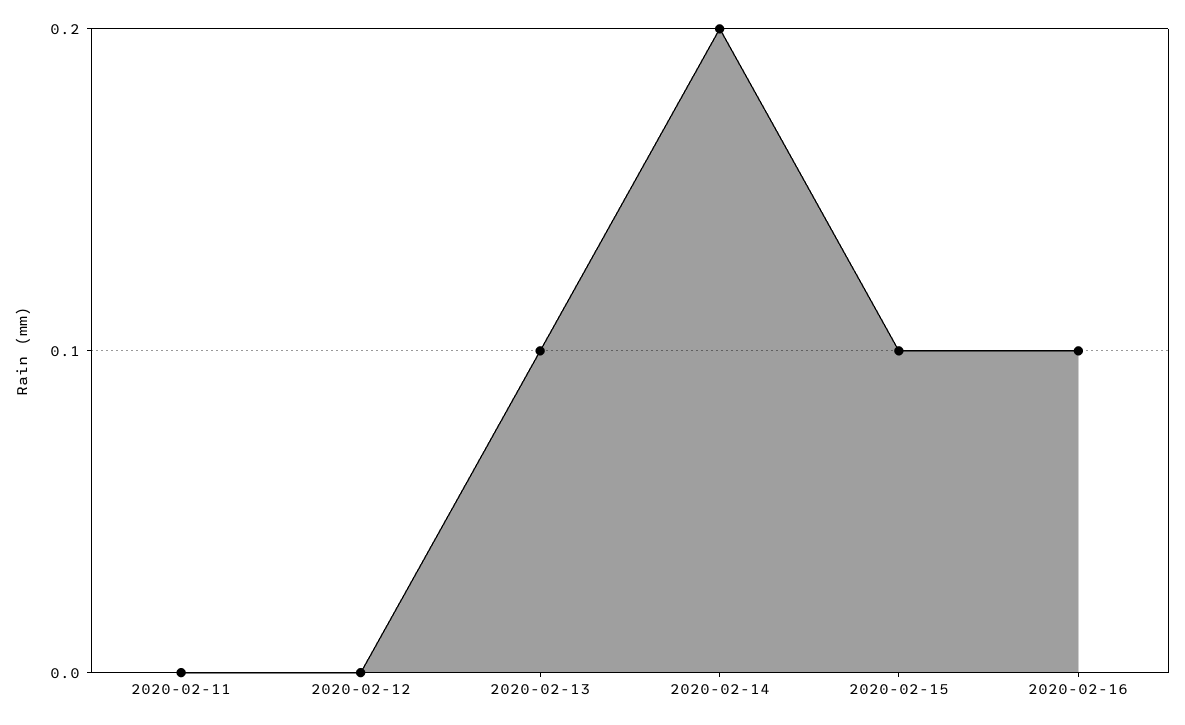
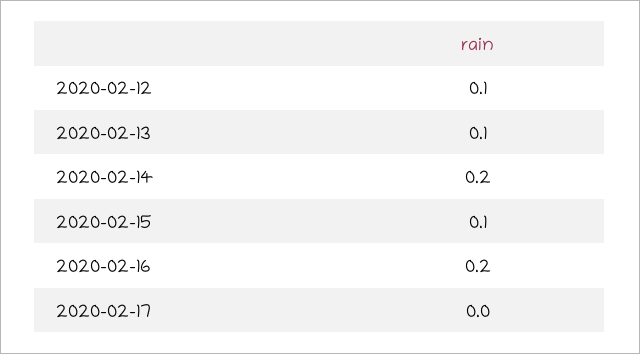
2020-02-11: 0 -> none
2020-02-12: 0 -> 0.1
2020-02-16: 0.1 -> 0.2
2020-02-17: none -> 0

